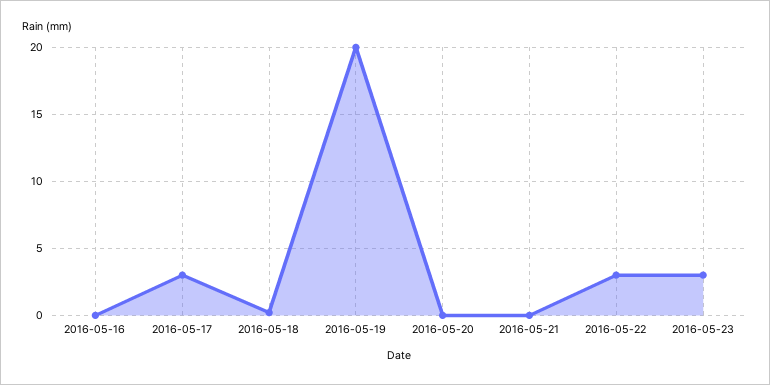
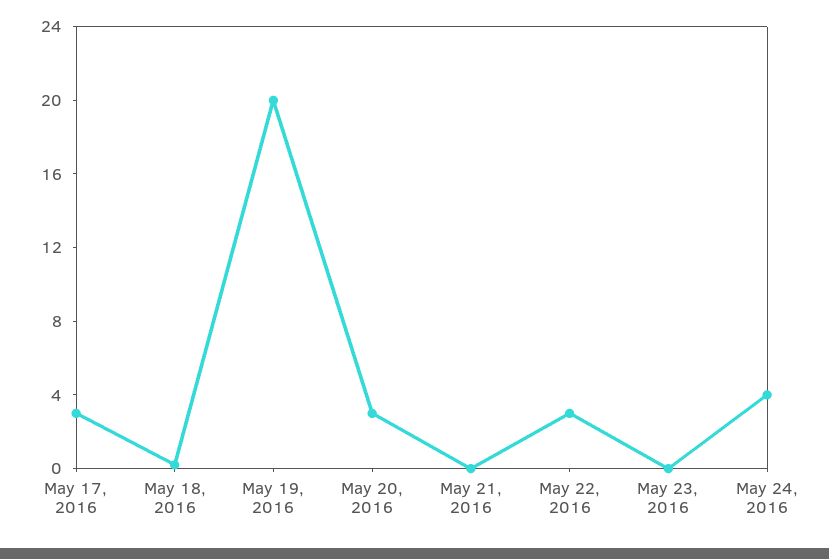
2016-05-16: 0 -> none
2016-05-20: 0 -> 3
2016-05-23: 3 -> 0
May 24, 2016: none -> 4

